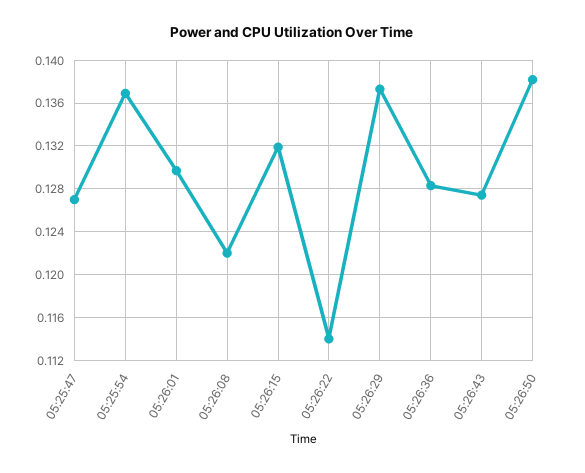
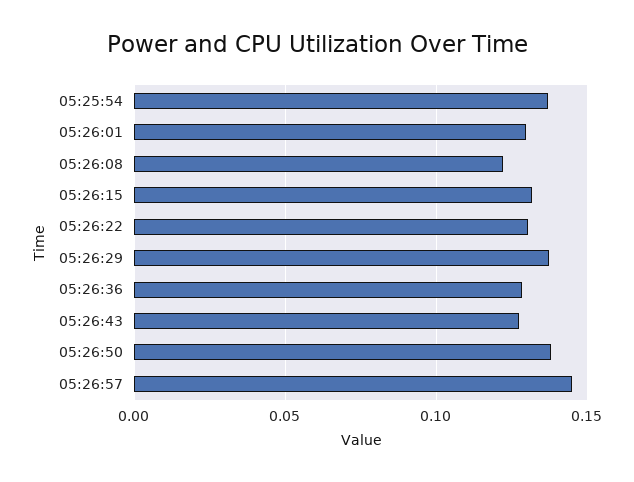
05:25:47: 0.127 -> none
05:26:22: 0.114 -> 0.13
05:26:57: none -> 0.145

